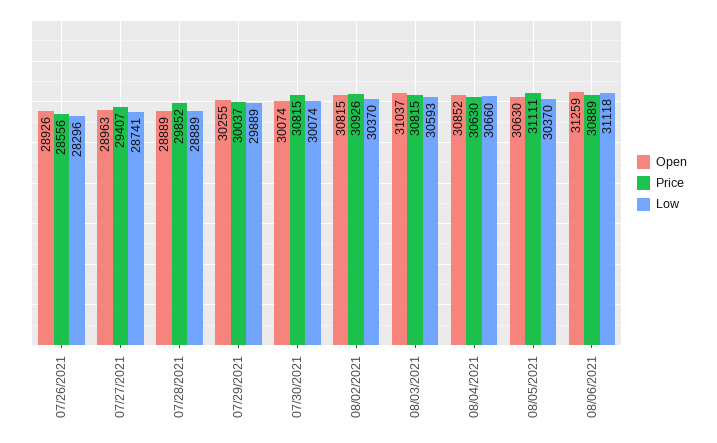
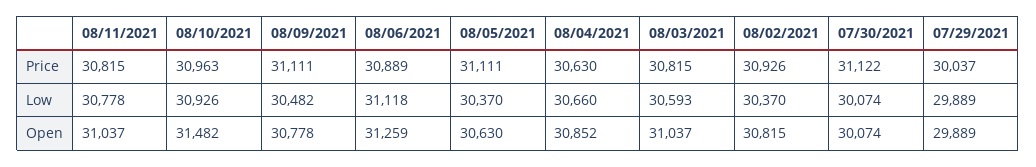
Open, 07/26/2021: 28926 -> none
Price, 07/26/2021: 28556 -> none
Low, 07/26/2021: 28296 -> none
Open, 07/27/2021: 28963 -> none
Price, 07/27/2021: 29407 -> none
Low, 07/27/2021: 28741 -> none
Open, 07/28/2021: 28889 -> none
Price, 07/28/2021: 29852 -> none
Low, 07/28/2021: 28889 -> none
Open, 07/29/2021: 30255 -> 29889
Price, 07/30/2021: 30815 -> 31122
Price, 08/11/2021: none -> 30815
Price, 08/10/2021: none -> 30963
Price, 08/09/2021: none -> 31111
Low, 08/11/2021: none -> 30778
Low, 08/10/2021: none -> 30926
Low, 08/09/2021: none -> 30482
Open, 08/11/2021: none -> 31037
Open, 08/10/2021: none -> 31482
Open, 08/09/2021: none -> 30778

